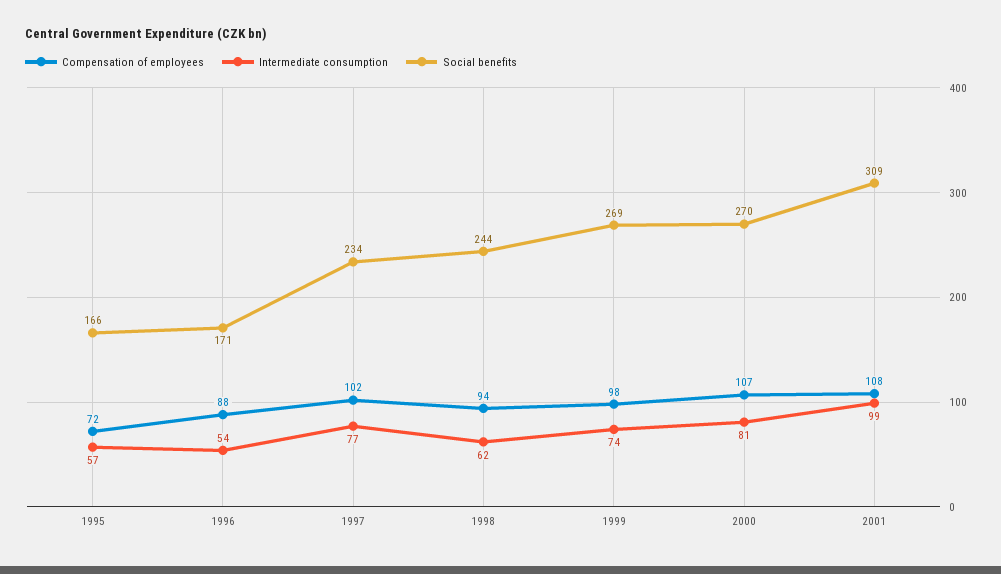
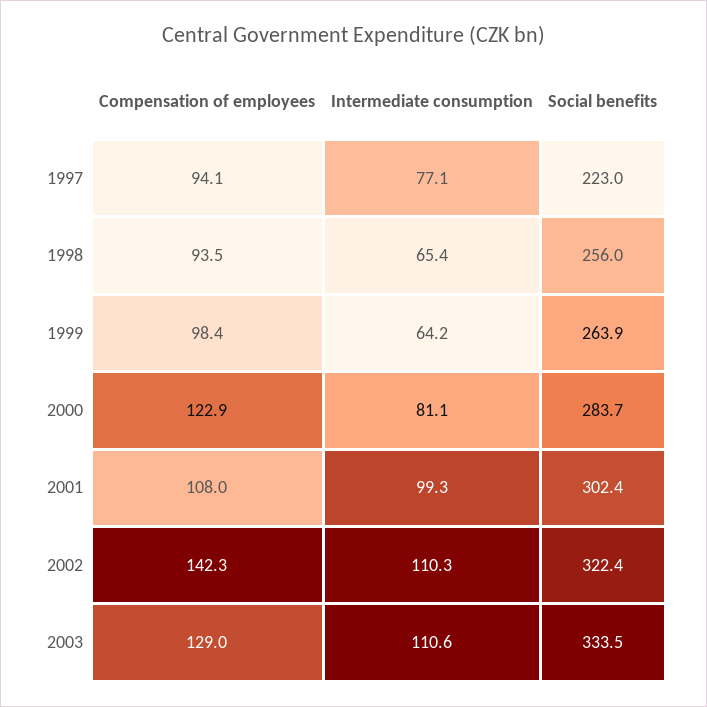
Compensation of employees, 1995: 72 -> none
Intermediate consumption, 1995: 57 -> none
Social benefits, 1995: 166 -> none
Compensation of employees, 1996: 88 -> none
Intermediate consumption, 1996: 54 -> none
Social benefits, 1996: 171 -> none
Compensation of employees, 1997: 102 -> 94.1
Social benefits, 1997: 234 -> 223
Intermediate consumption, 1998: 62 -> 65.4
Social benefits, 1998: 244 -> 256
Intermediate consumption, 1999: 74 -> 64.2
Social benefits, 1999: 269 -> 263.9
Compensation of employees, 2000: 107 -> 122.9
Social benefits, 2000: 270 -> 283.7
Social benefits, 2001: 309 -> 302.4
Compensation of employees, 2002: none -> 142.3
Intermediate consumption, 2002: none -> 110.3
Social benefits, 2002: none -> 322.4
Compensation of employees, 2003: none -> 129
Intermediate consumption, 2003: none -> 110.6
Social benefits, 2003: none -> 333.5

